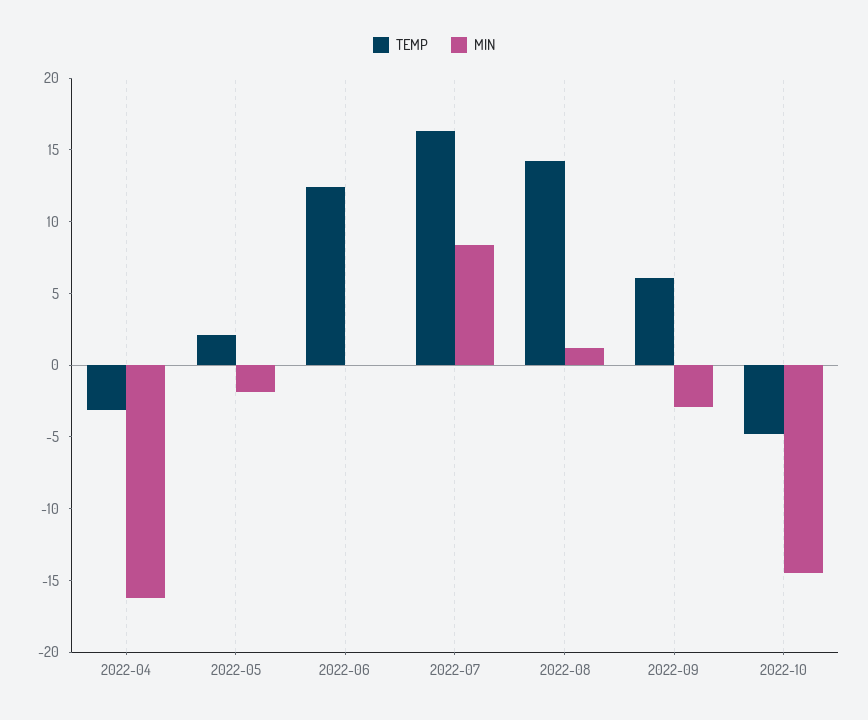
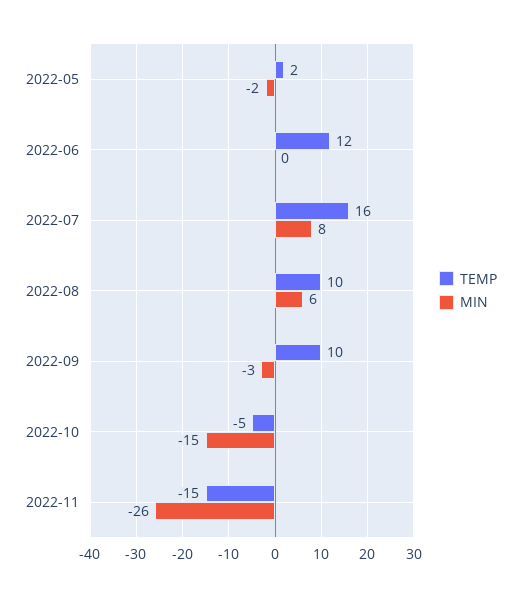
TEMP, 2022-04: -3 -> none
MIN, 2022-04: -16 -> none
TEMP, 2022-08: 14 -> 10
MIN, 2022-08: 1 -> 6
TEMP, 2022-09: 6 -> 10
TEMP, 2022-11: none -> -15
MIN, 2022-11: none -> -26

